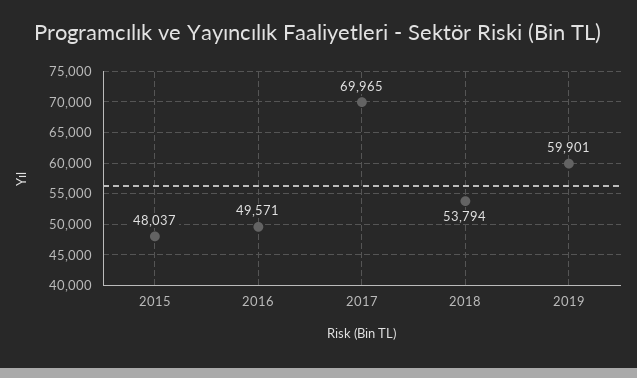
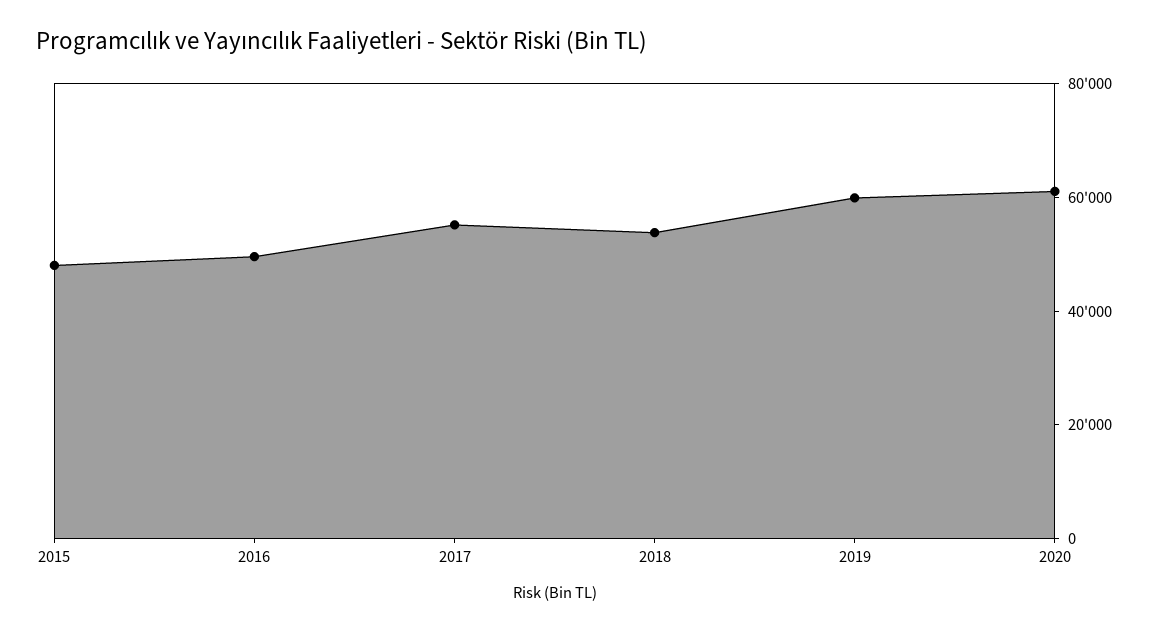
2017: 69965 -> 55000
2020: none -> 60000

